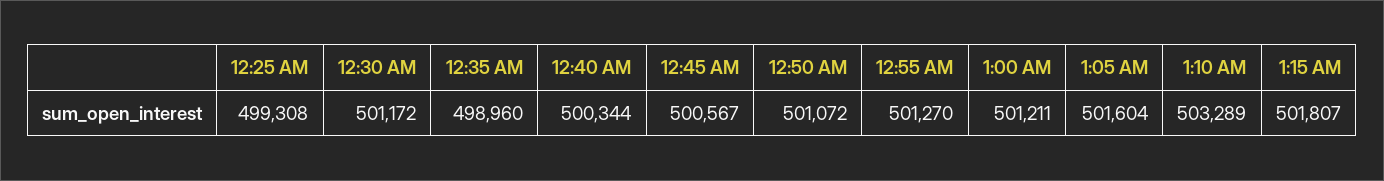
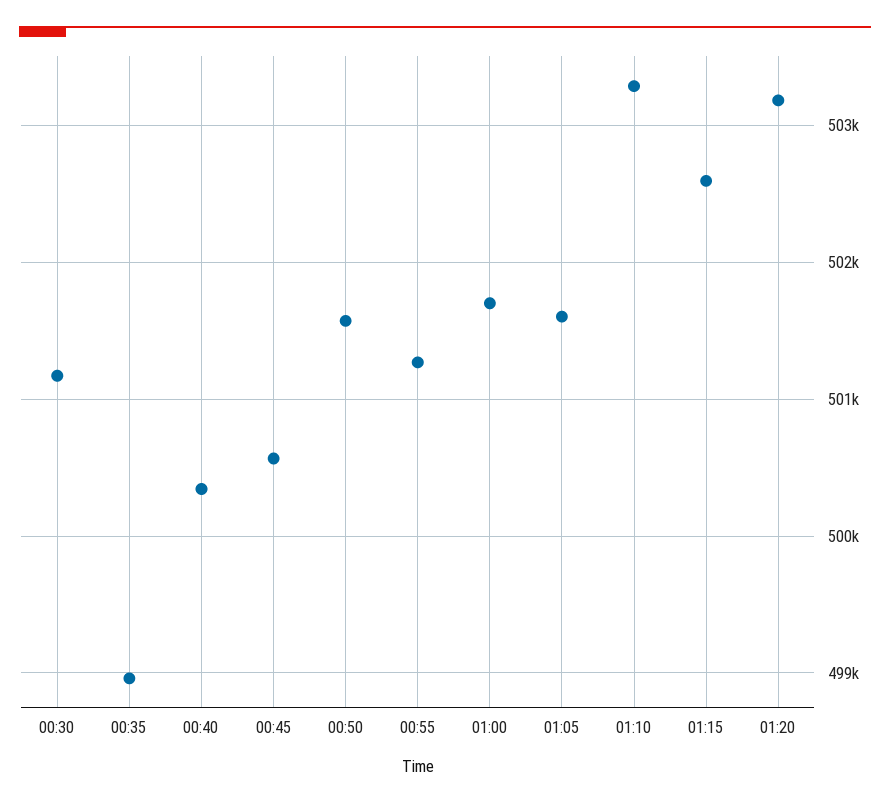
12:25 AM: 499308 -> none
12:50 AM: 501072 -> 501600
1:00 AM: 501211 -> 501700
1:15 AM: 501807 -> 502600
01:20: none -> 503200

